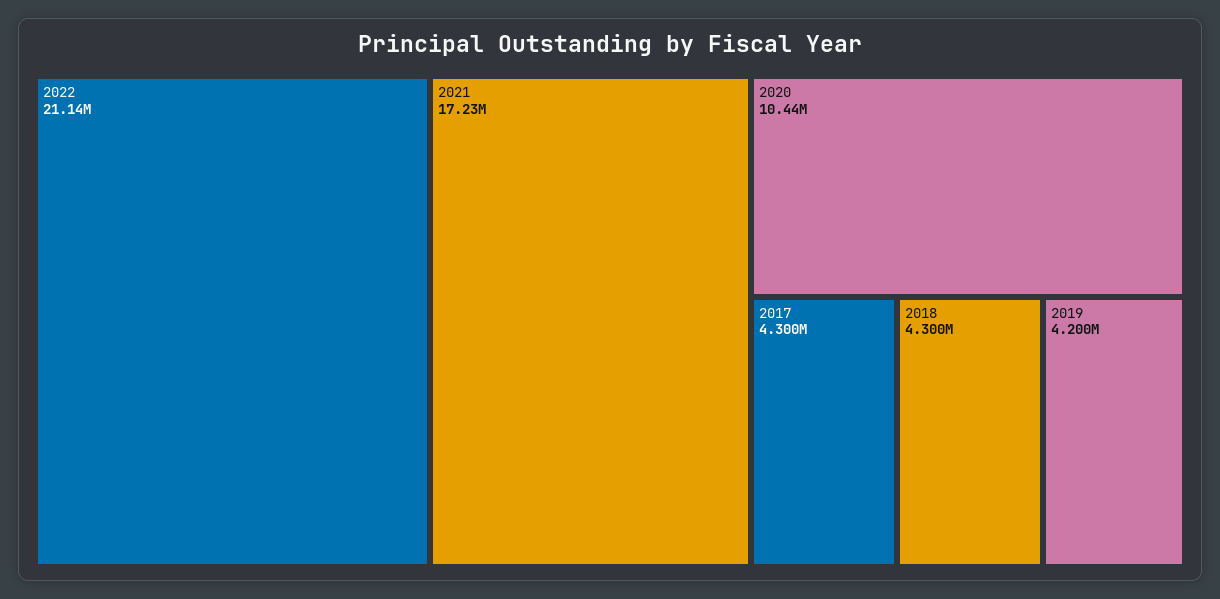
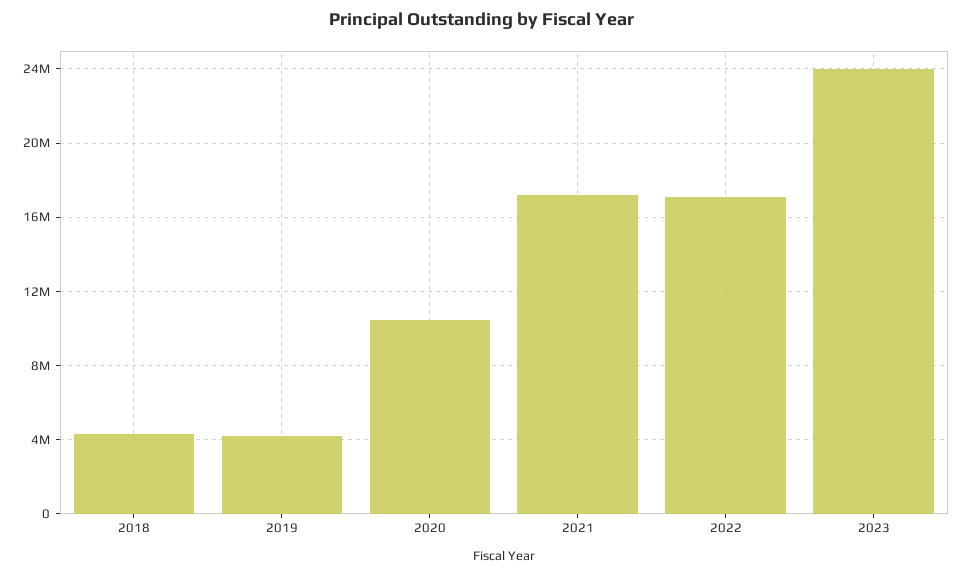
2022: 21140000 -> 17000000
2017: 4300000 -> none
2023: none -> 24000000

